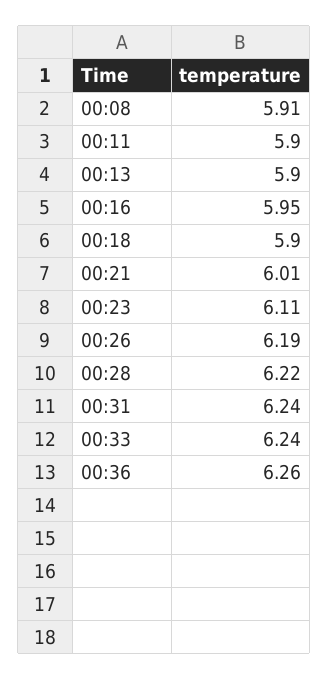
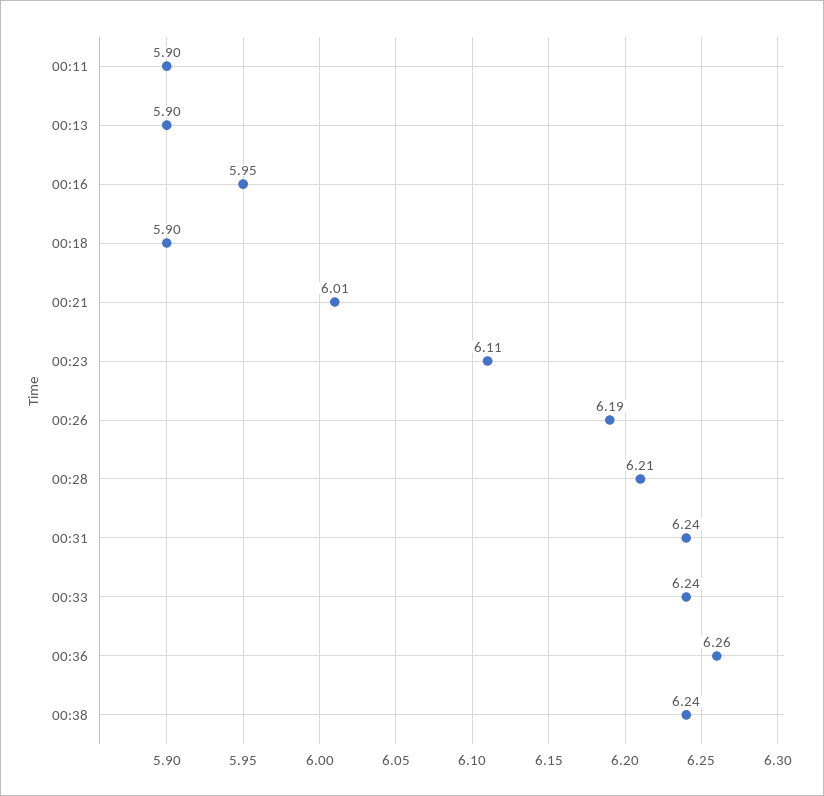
00:08: 5.91 -> none
00:28: 6.22 -> 6.21
00:38: none -> 6.24

